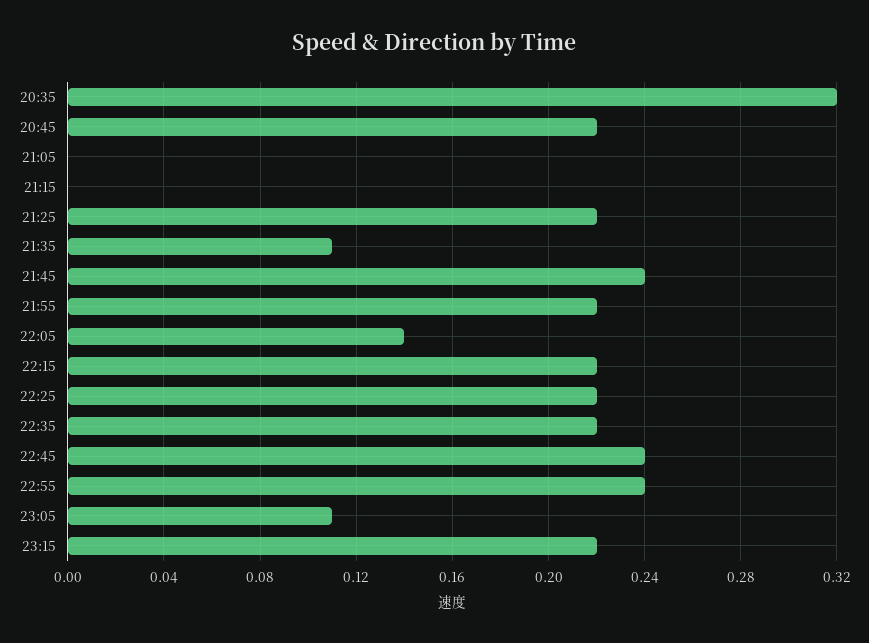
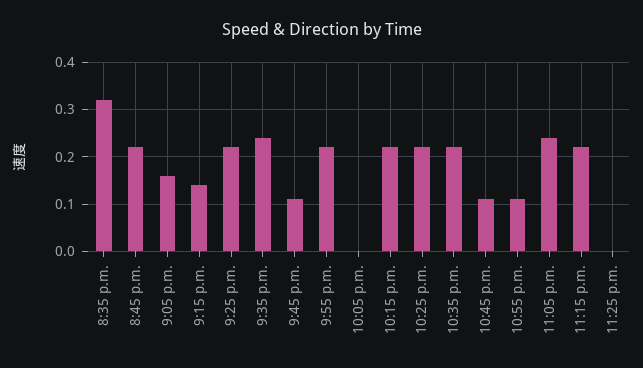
21:05: 0 -> 0.15
21:15: 0 -> 0.15
21:35: 0.11 -> 0.25
21:45: 0.24 -> 0.1
22:05: 0.14 -> 0
22:45: 0.24 -> 0.1
22:55: 0.24 -> 0.1
23:05: 0.11 -> 0.25
11:25 p.m.: none -> 0

